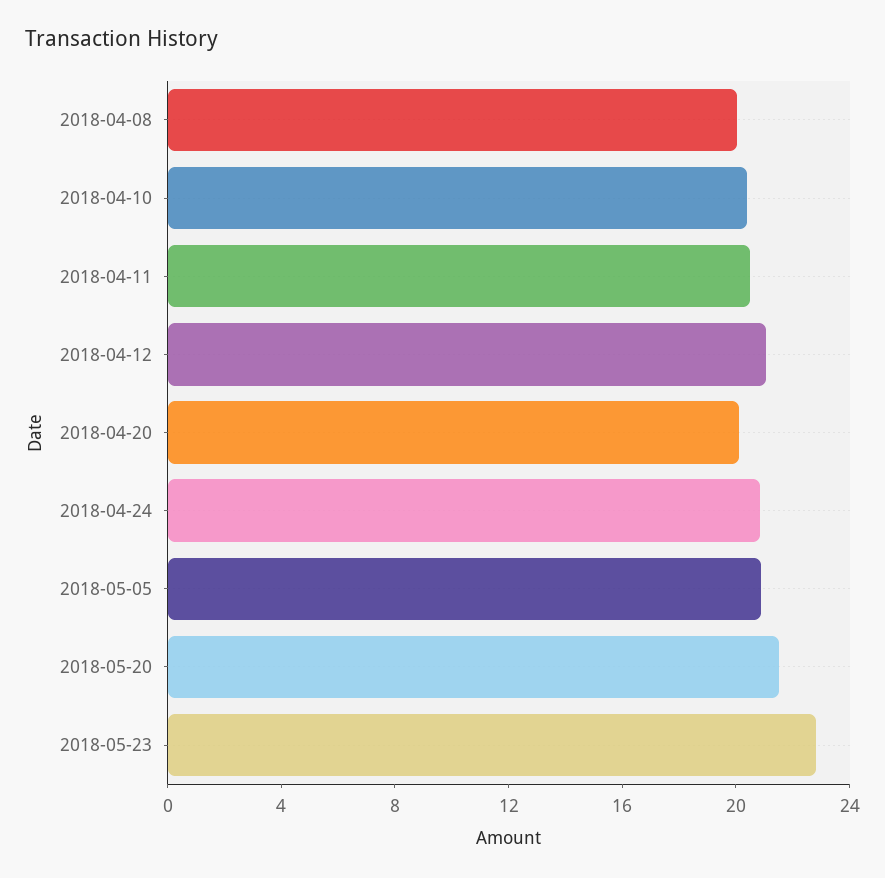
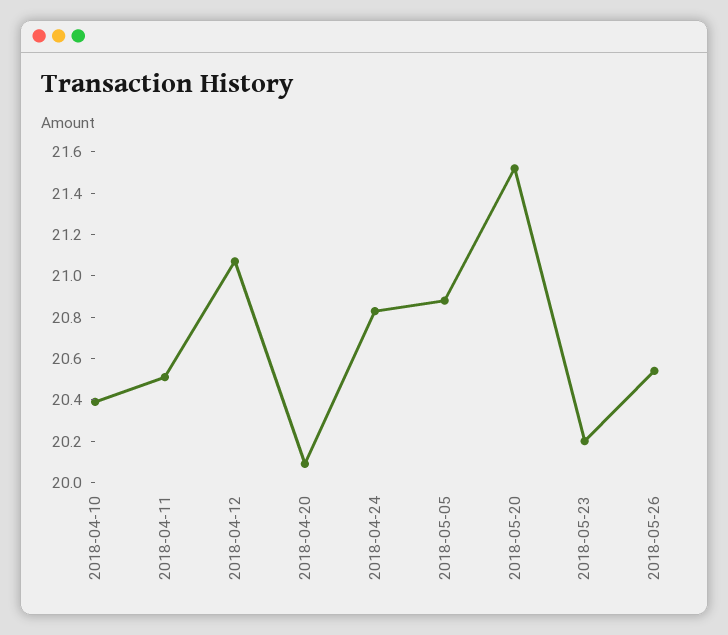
2018-04-08: 20 -> none
2018-05-23: 23 -> 20.2
2018-05-26: none -> 20.55

